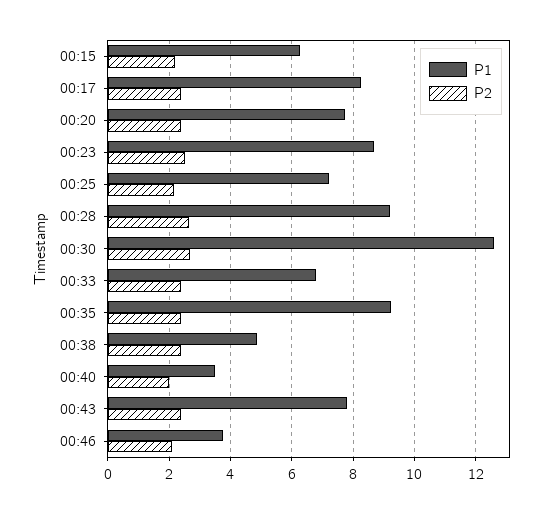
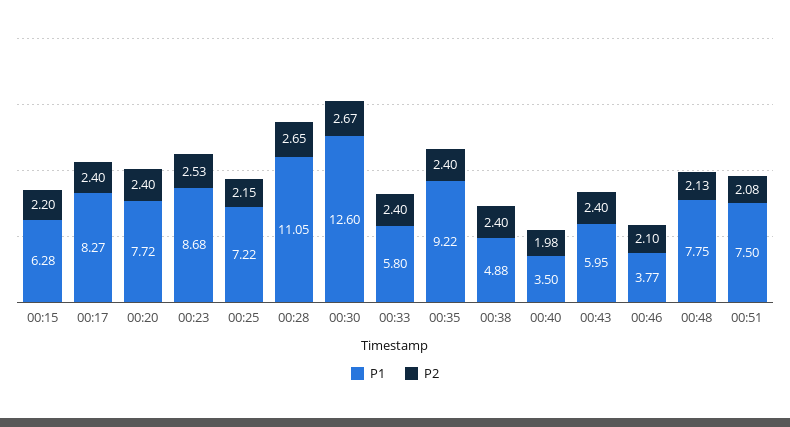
P1, 00:28: 9.2 -> 11.05
P1, 00:33: 6.8 -> 5.8
P1, 00:43: 7.8 -> 5.95
P1, 00:48: none -> 7.75
P2, 00:48: none -> 2.13
P1, 00:51: none -> 7.5
P2, 00:51: none -> 2.08

